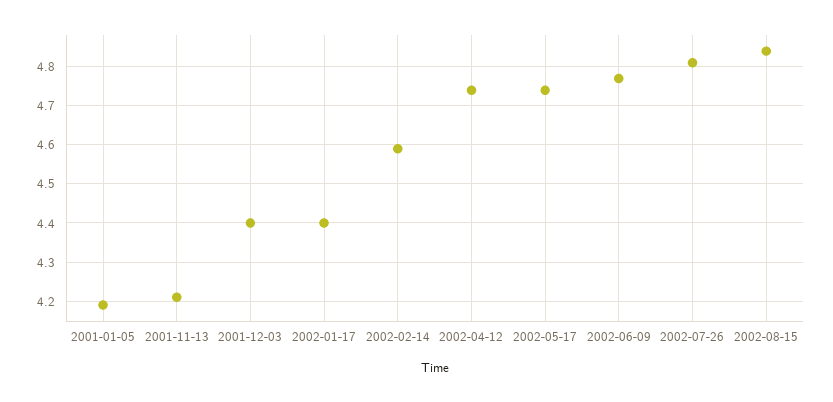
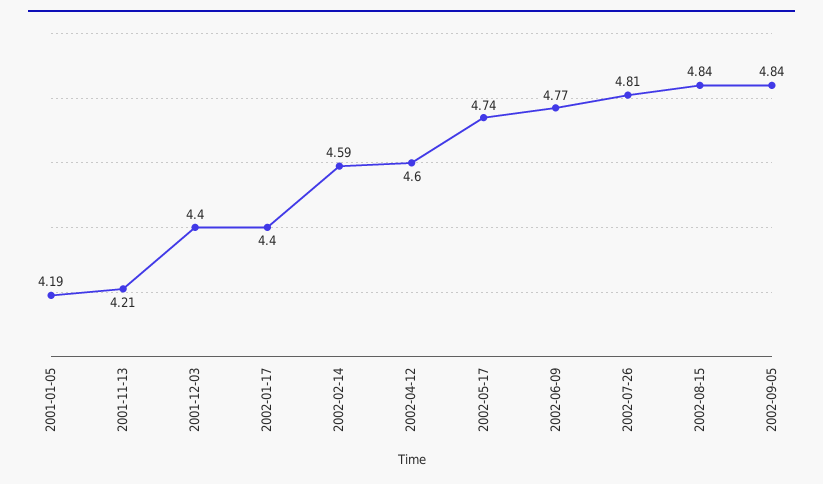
2002-04-12: 4.75 -> 4.6
2002-09-05: none -> 4.84

